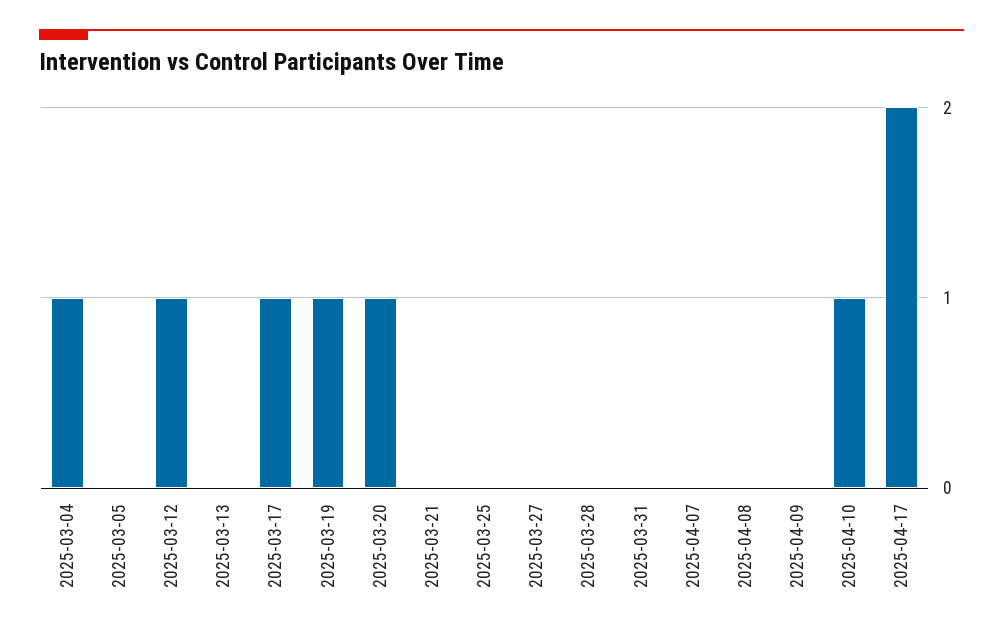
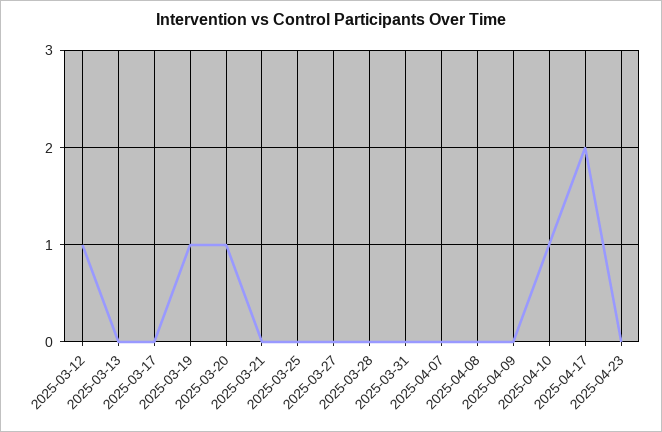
2025-03-04: 1 -> none
2025-03-05: 0 -> none
2025-03-17: 1 -> 0
2025-04-23: none -> 0

